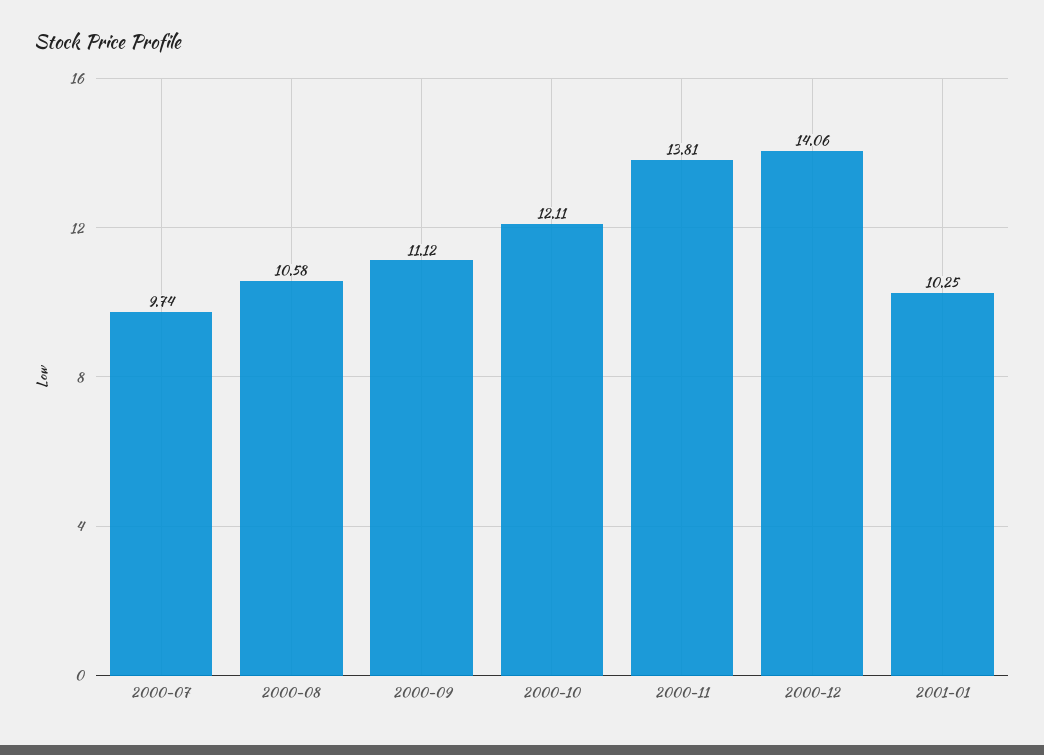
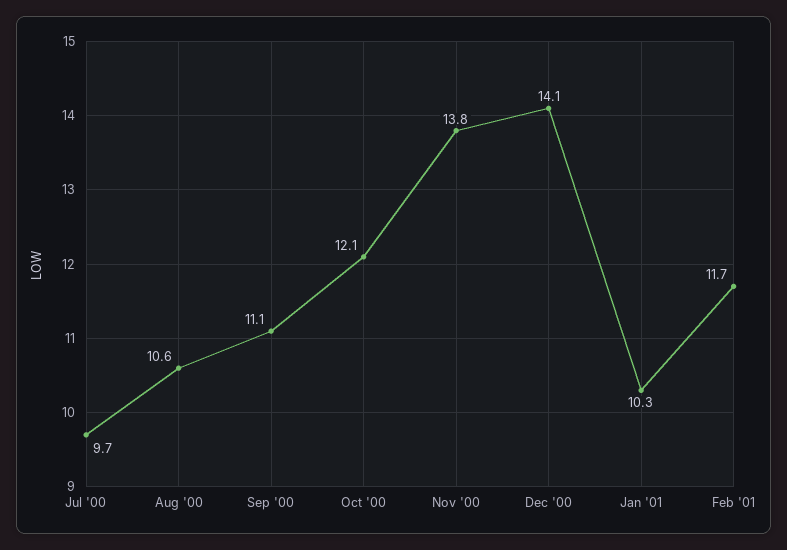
Feb '01: none -> 11.7

